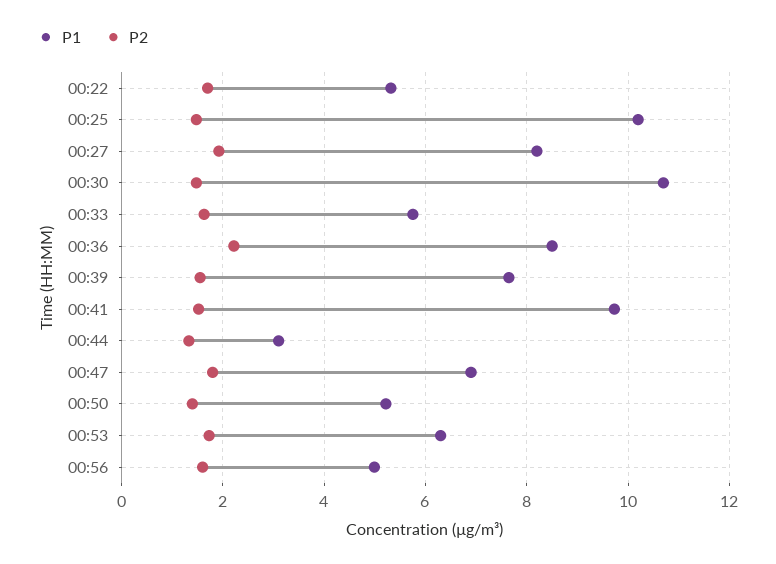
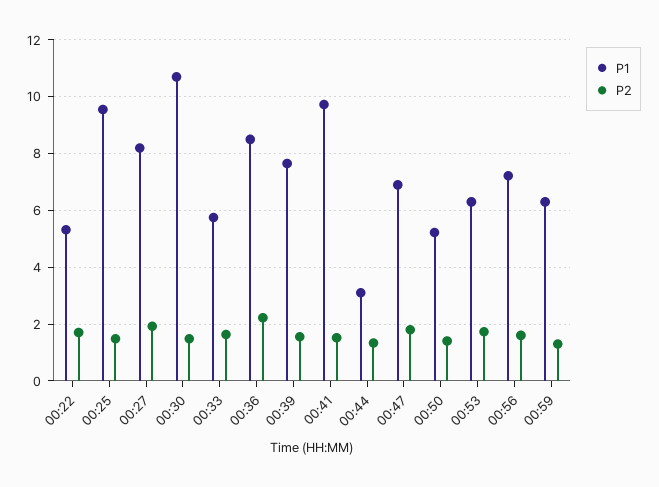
P1, 00:25: 10.2 -> 9.5
P1, 00:56: 5 -> 7.25
P1, 00:59: none -> 6.25
P2, 00:59: none -> 1.25

